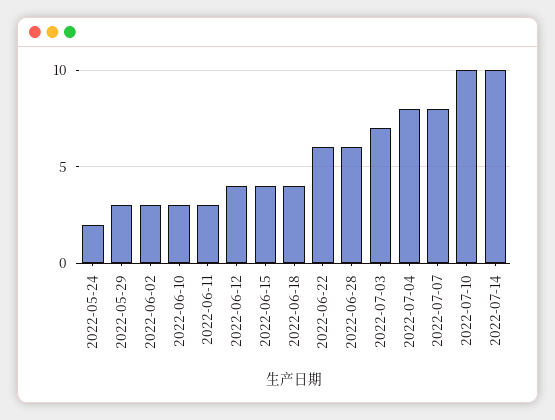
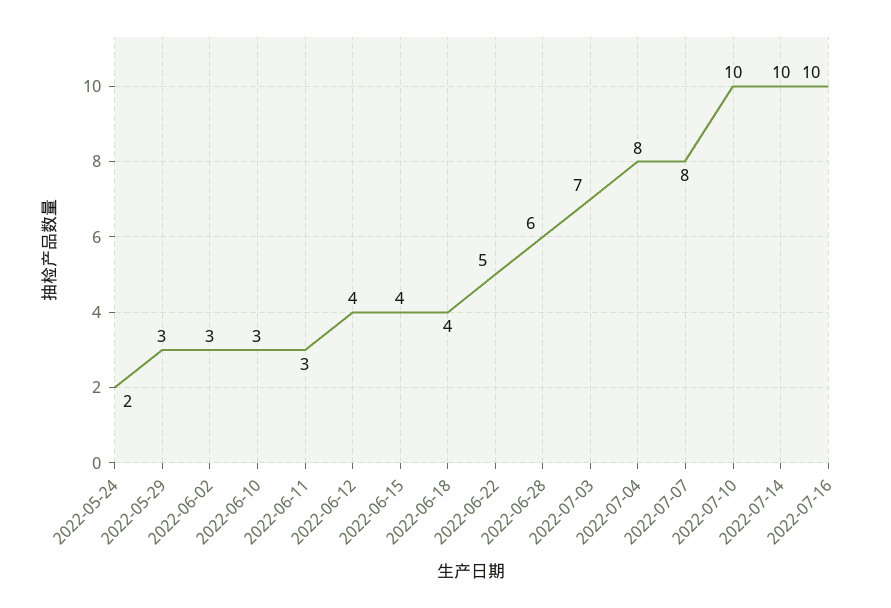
2022-06-22: 6 -> 5
2022-07-16: none -> 10

